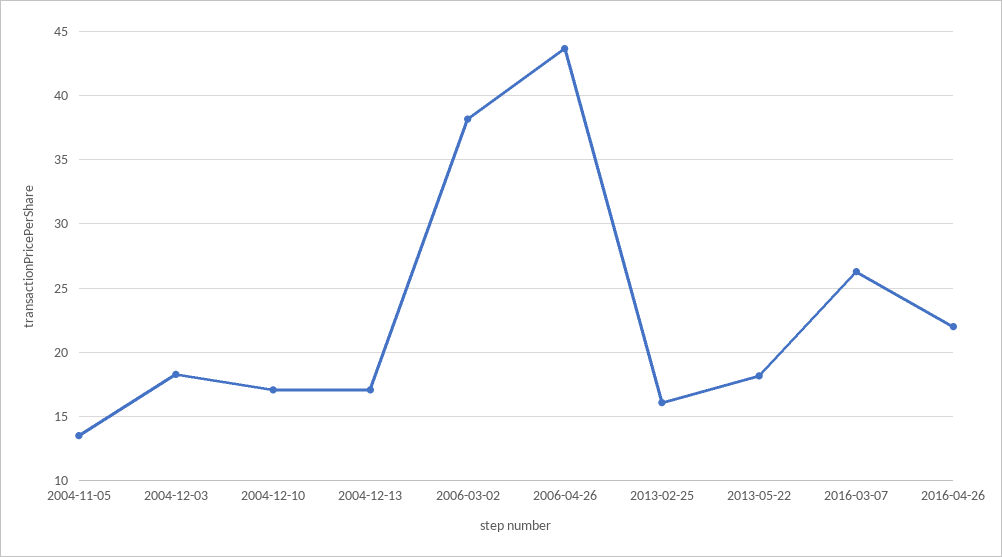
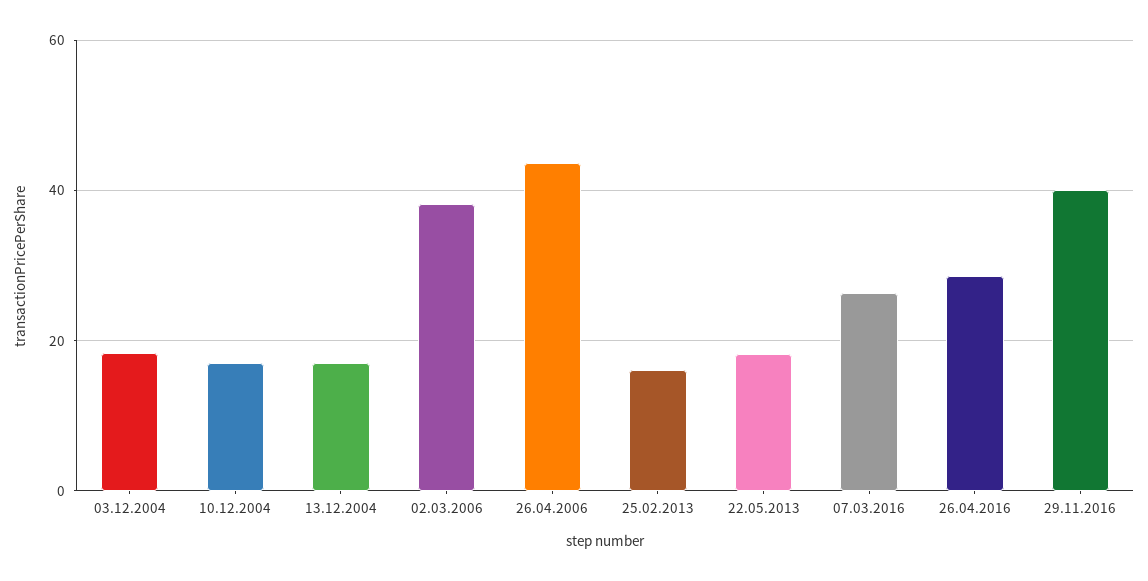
2004-11-05: 13.5 -> none
2016-04-26: 22 -> 28
29.11.2016: none -> 40

